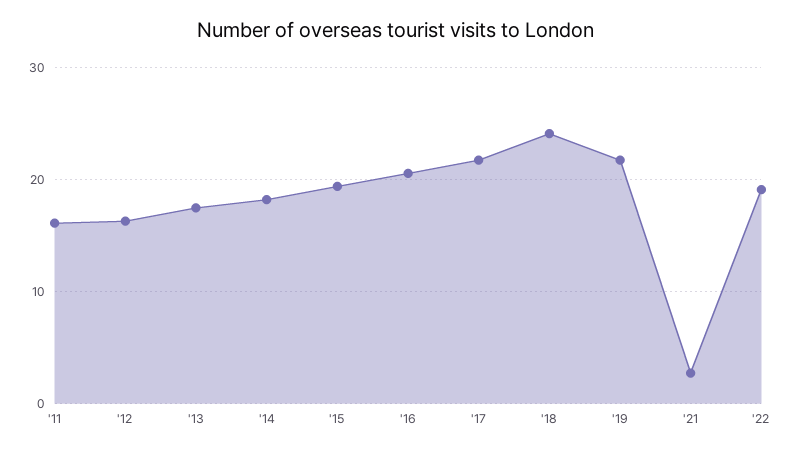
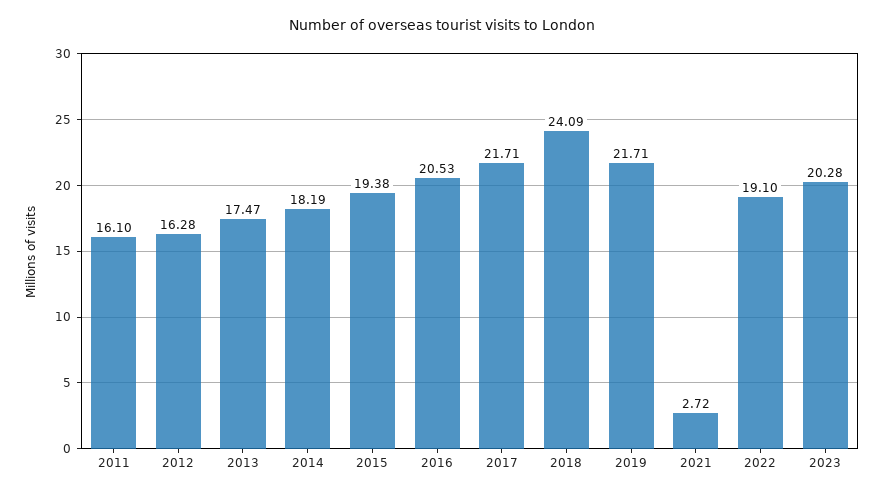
2023: none -> 20.28

